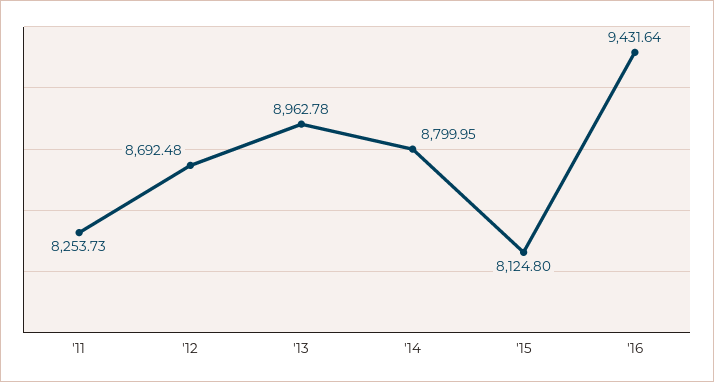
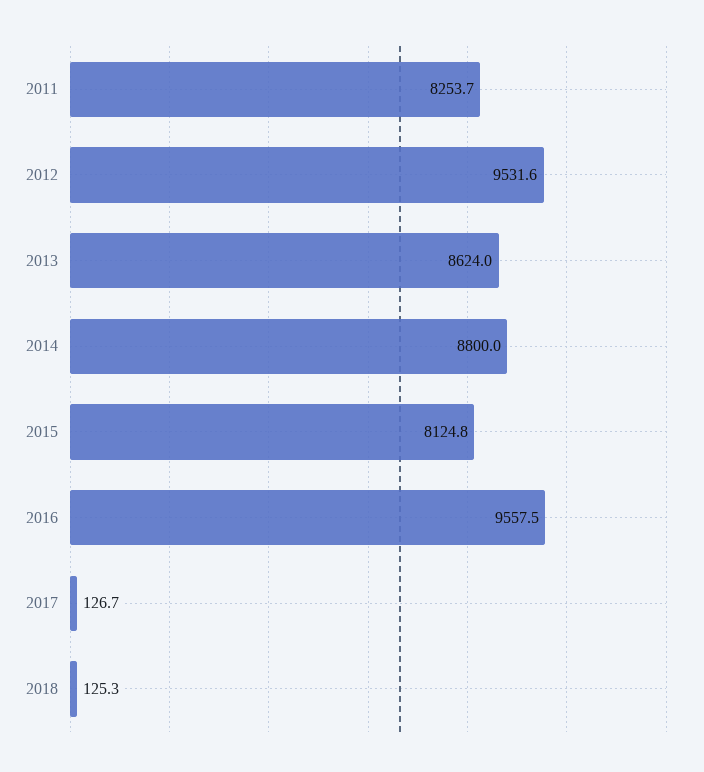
'12: 8692.48 -> 9531.6
'13: 8962.78 -> 8624
'16: 9431.64 -> 9557.5
2017: none -> 126.7
2018: none -> 125.3

